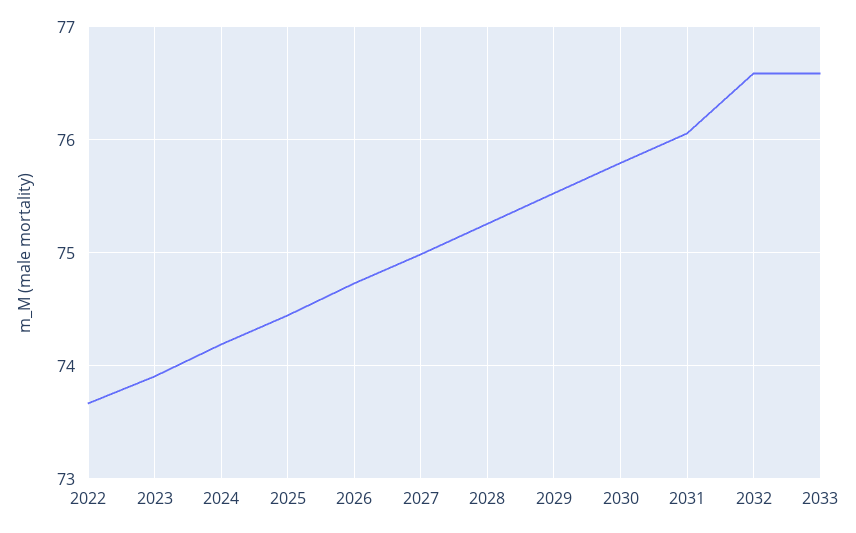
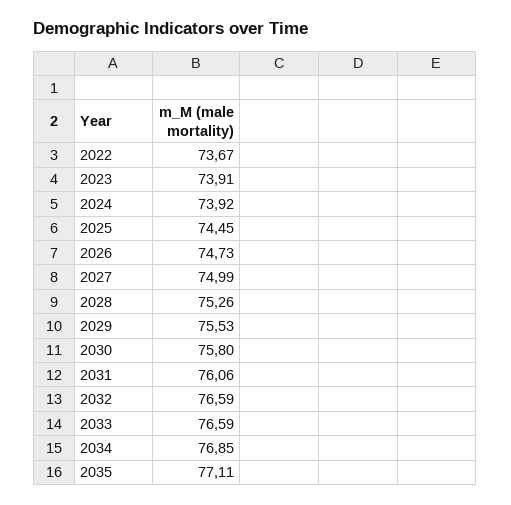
2024: 74.2 -> 73.92
2034: none -> 76.85
2035: none -> 77.11

